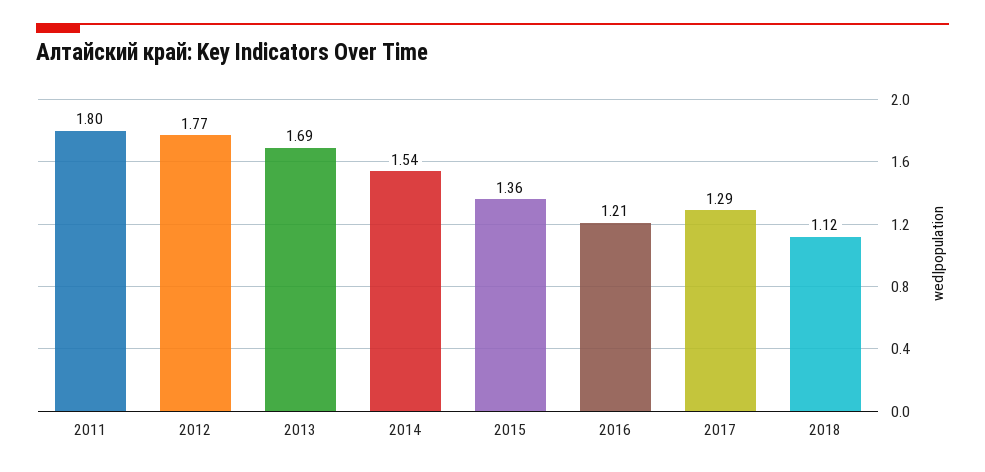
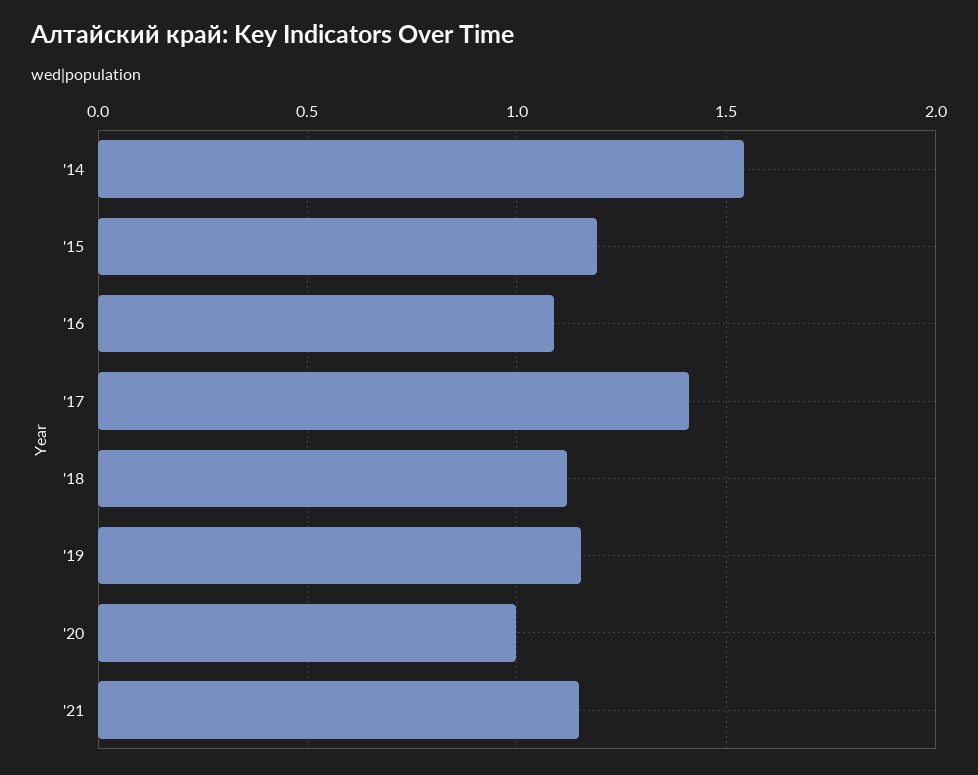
2011: 1.8 -> none
2012: 1.77 -> none
2013: 1.69 -> none
2015: 1.36 -> 1.2
2016: 1.21 -> 1.1
2017: 1.29 -> 1.4
'19: none -> 1.15
'20: none -> 1
'21: none -> 1.15

